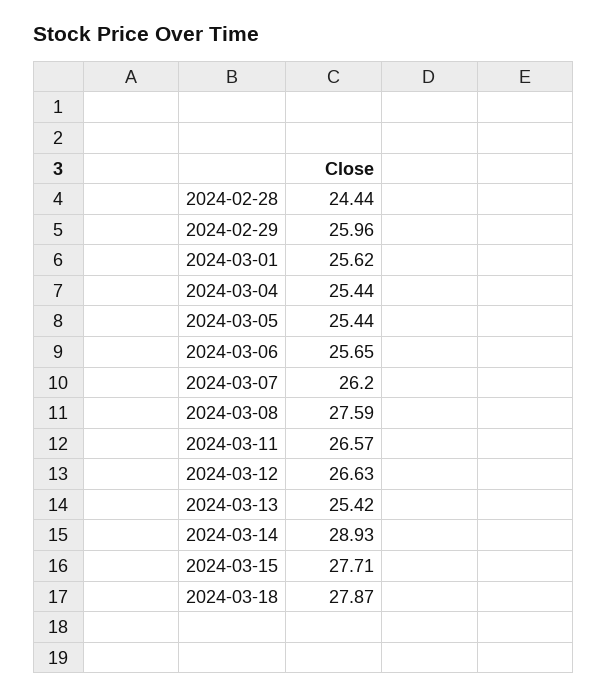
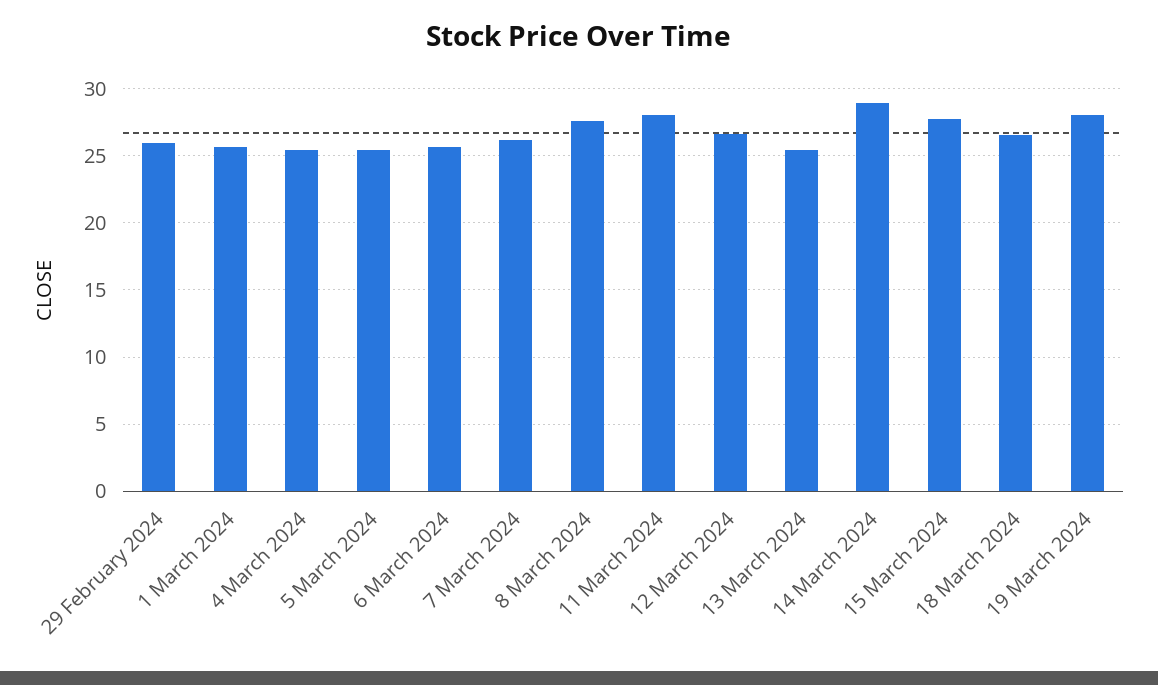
2024-02-28: 24.44 -> none
2024-03-11: 26.57 -> 28
2024-03-18: 27.87 -> 26.5
19 March 2024: none -> 28

